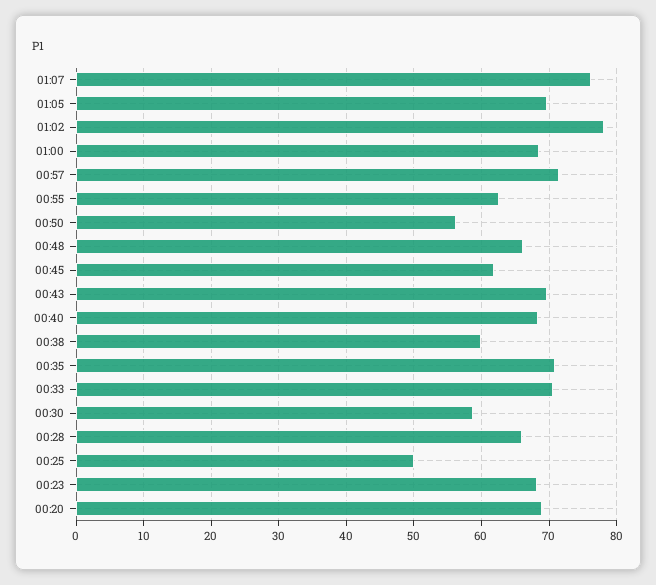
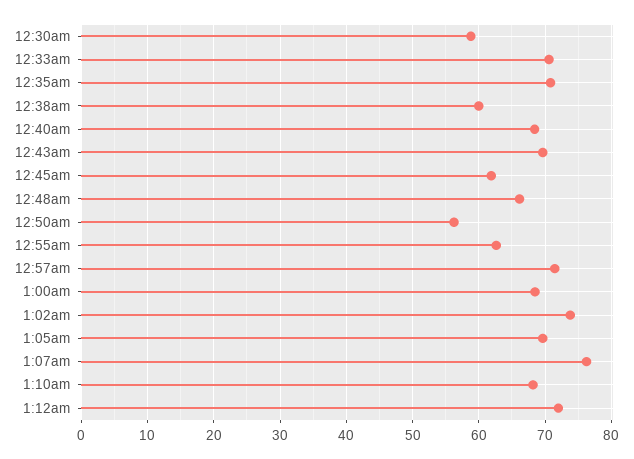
01:02: 78 -> 74
00:28: 66 -> none
00:25: 50 -> none
00:23: 68 -> none
00:20: 69 -> none
1:10am: none -> 68
1:12am: none -> 72

